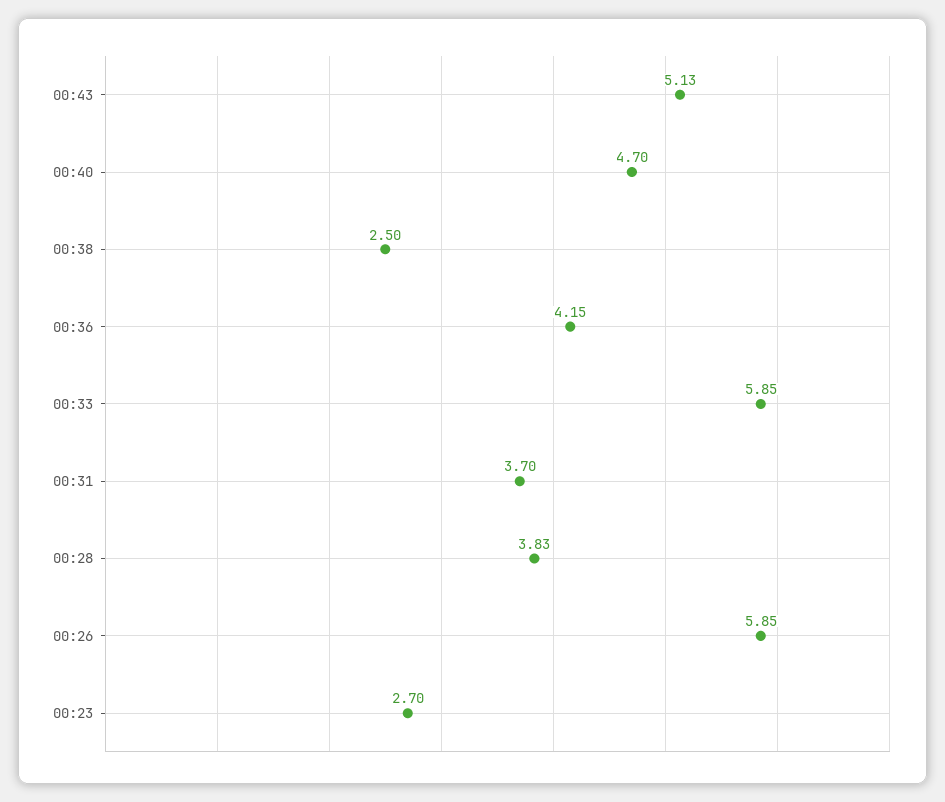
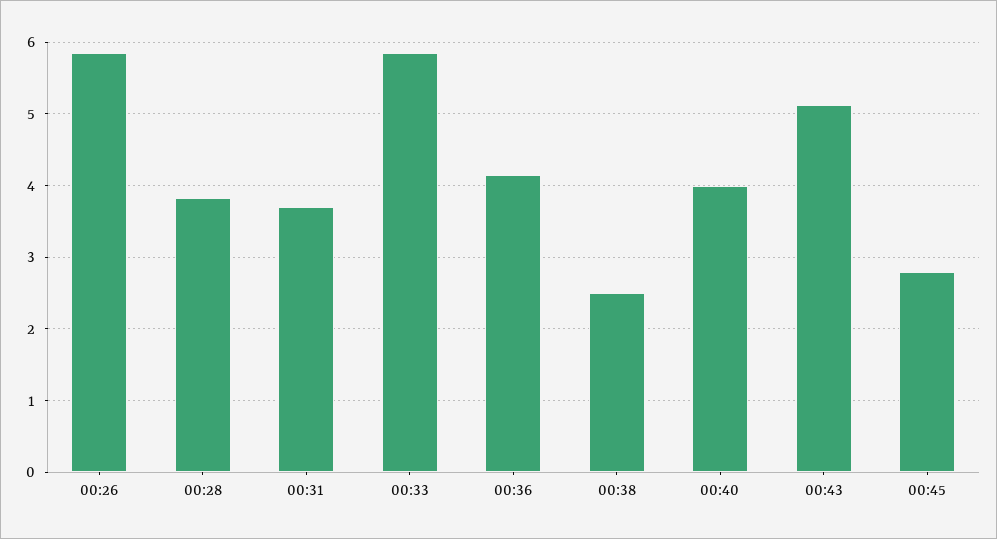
00:40: 4.7 -> 4
00:23: 2.7 -> none
00:45: none -> 2.8

